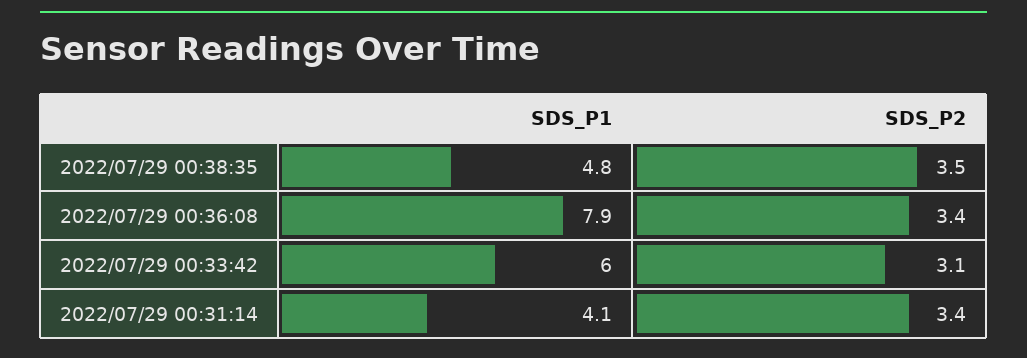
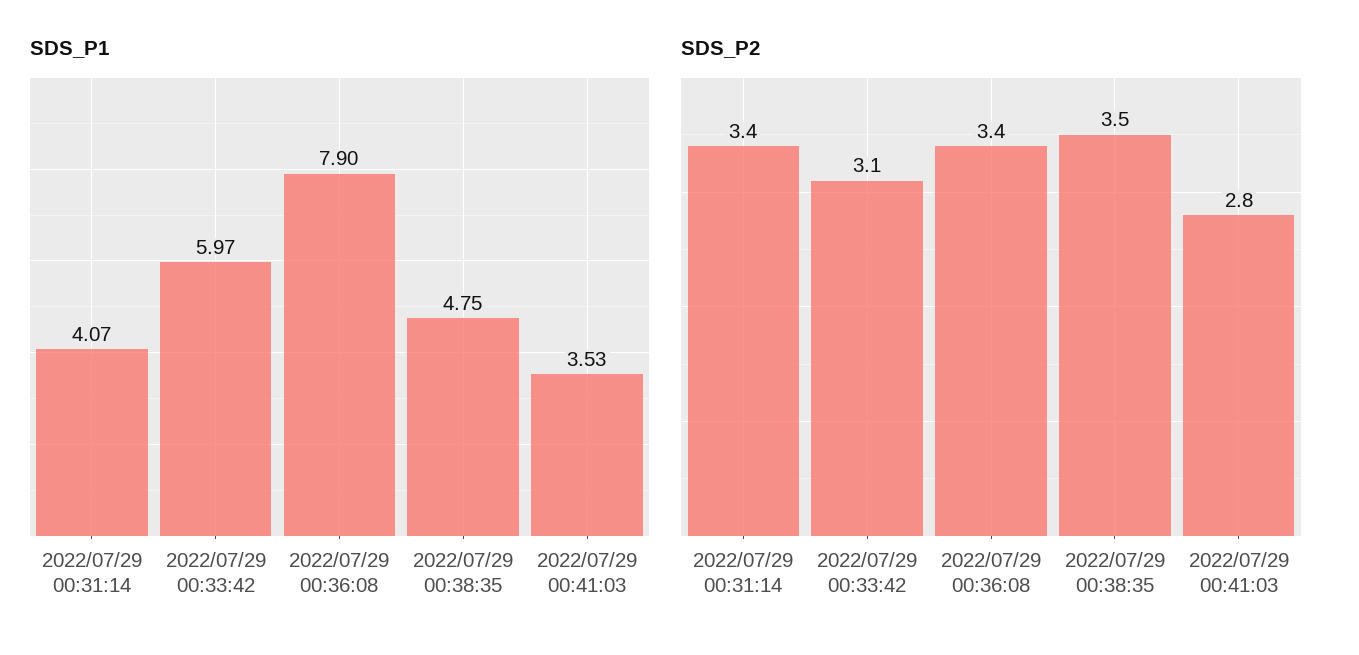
SDS_P1, 2022/07/29 00:41:03: none -> 3.53
SDS_P2, 2022/07/29 00:41:03: none -> 2.8

